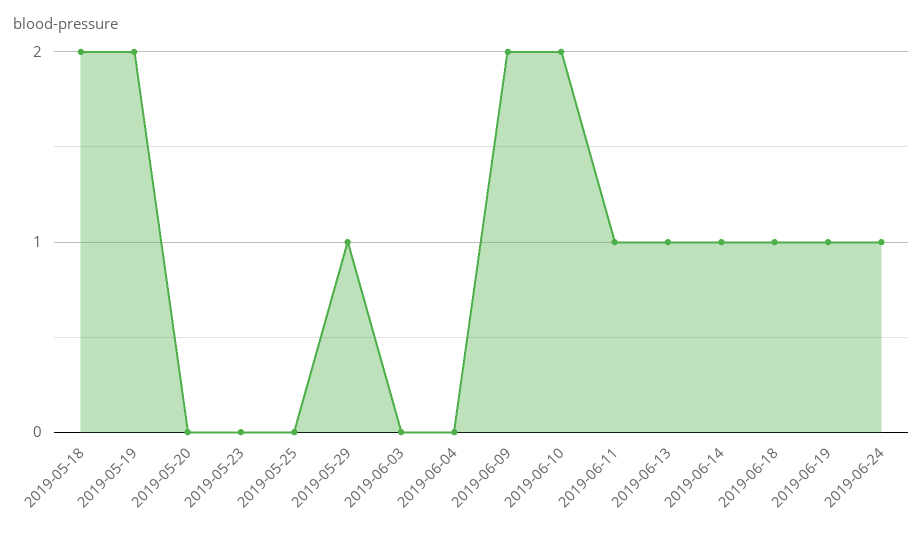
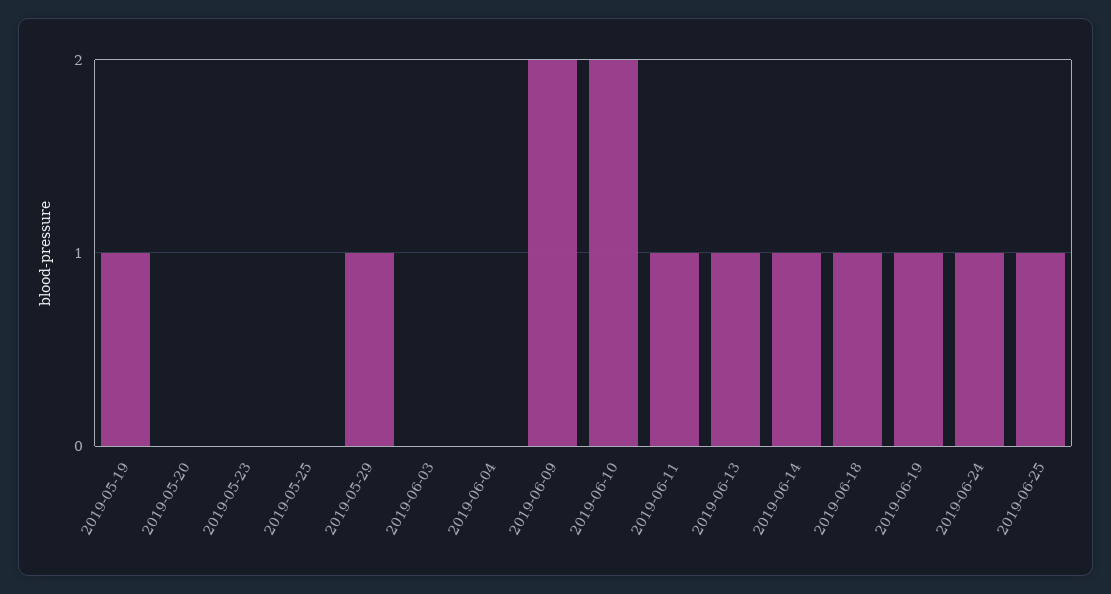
2019-05-18: 2 -> none
2019-05-19: 2 -> 1
2019-06-25: none -> 1

